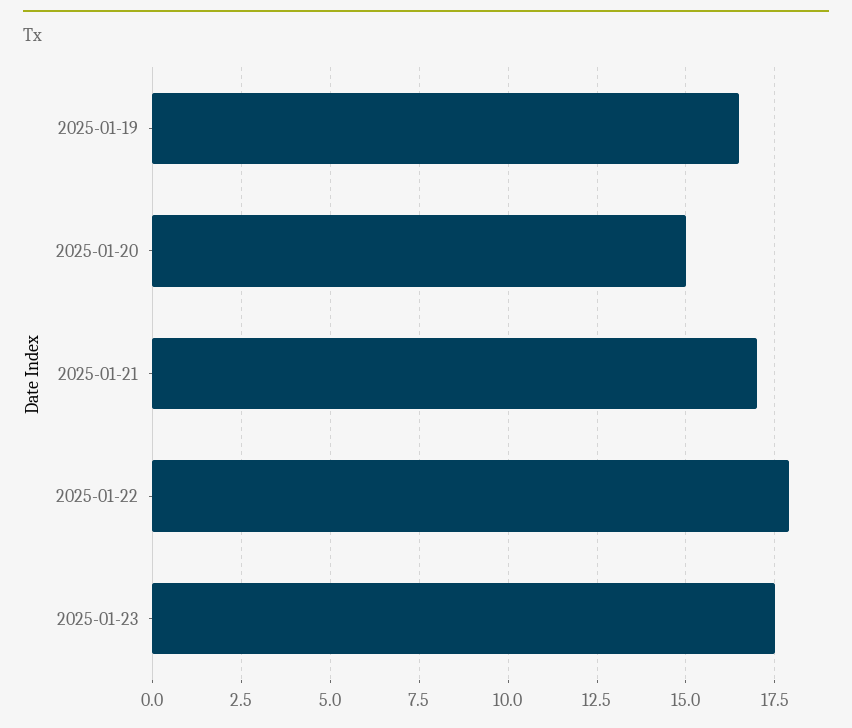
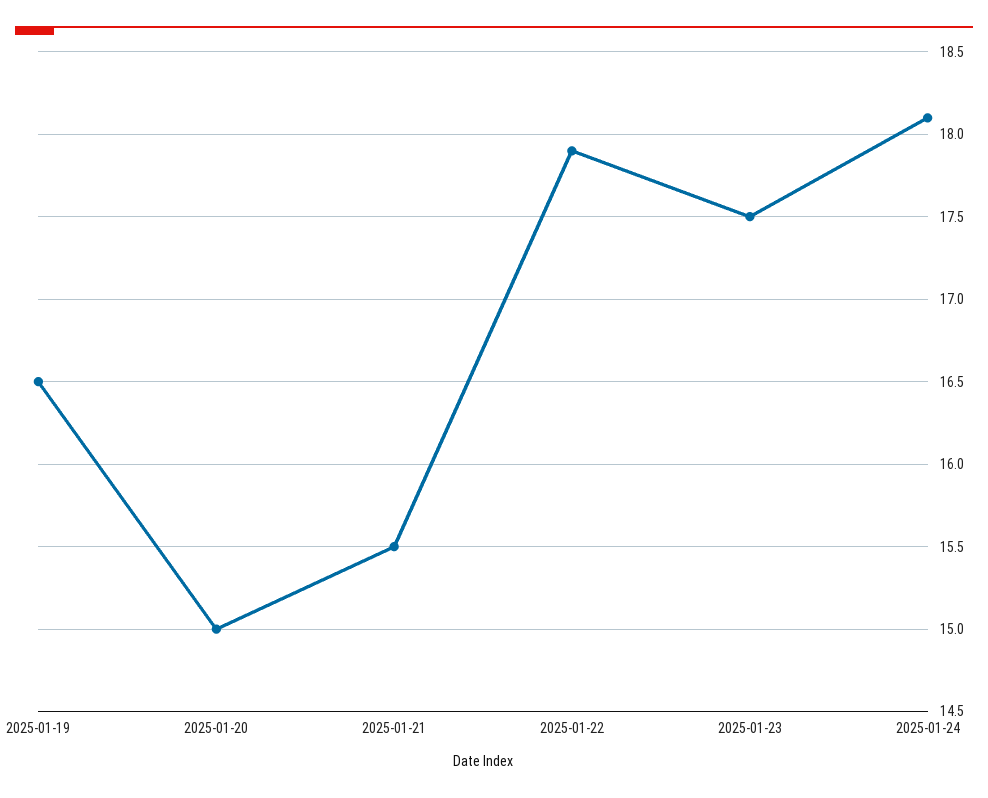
2025-01-21: 17 -> 15.5
2025-01-24: none -> 18.1

